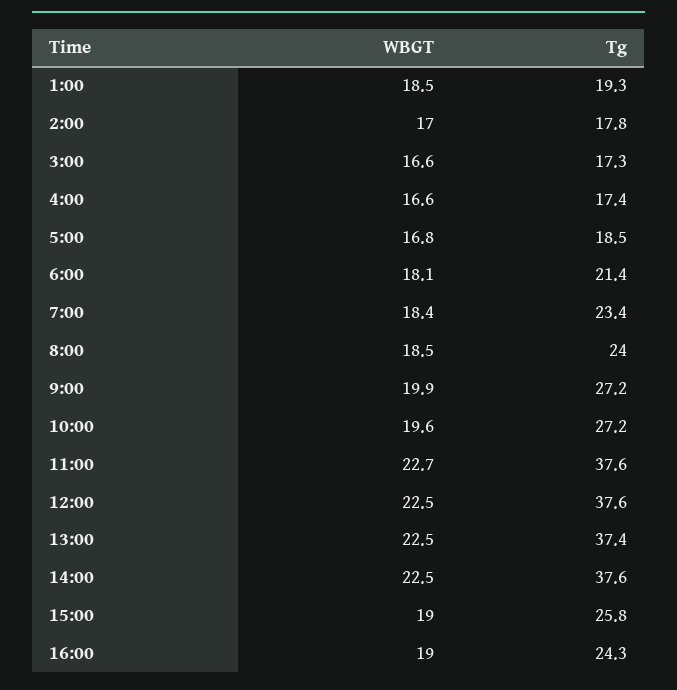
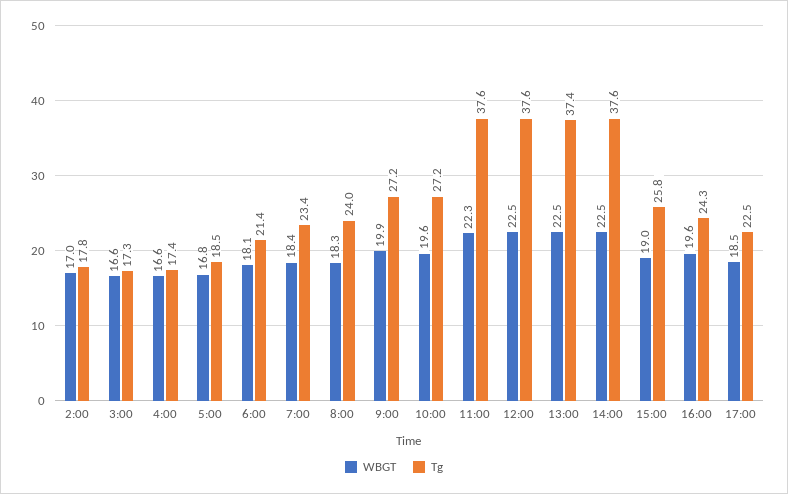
WBGT, 1:00: 18.5 -> none
Tg, 1:00: 19.3 -> none
WBGT, 8:00: 18.5 -> 18.3
WBGT, 11:00: 22.7 -> 22.3
WBGT, 16:00: 19 -> 19.6
WBGT, 17:00: none -> 18.5
Tg, 17:00: none -> 22.5

